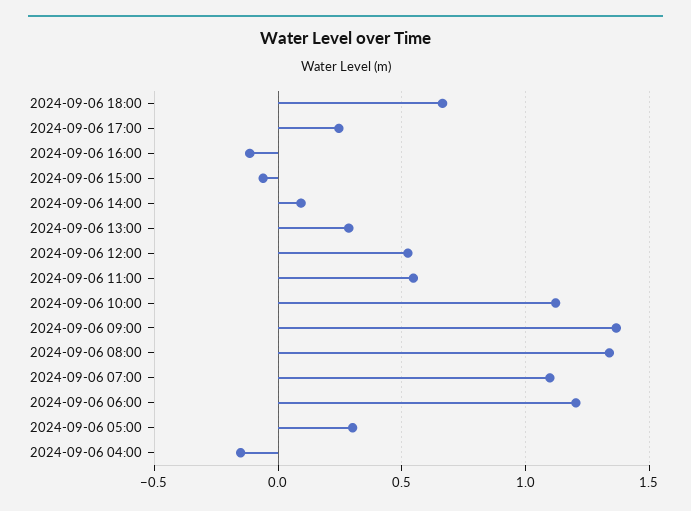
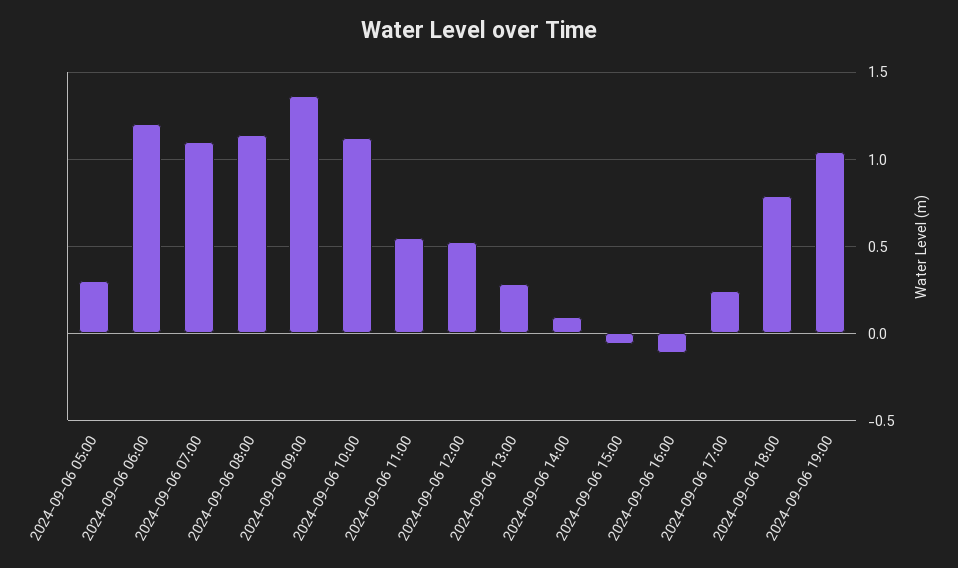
2024-09-06 18:00: 0.65 -> 0.8
2024-09-06 08:00: 1.35 -> 1.15
2024-09-06 04:00: -0.15 -> none
2024-09-06 19:00: none -> 1.05

